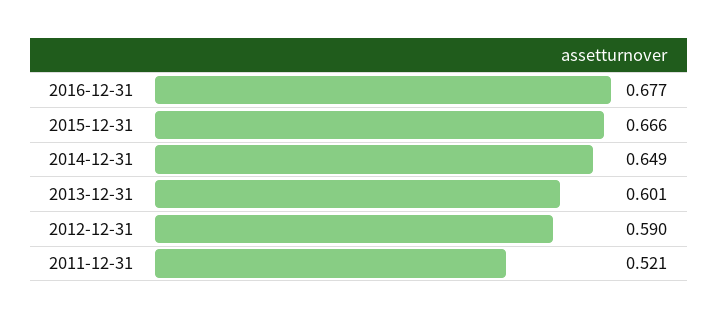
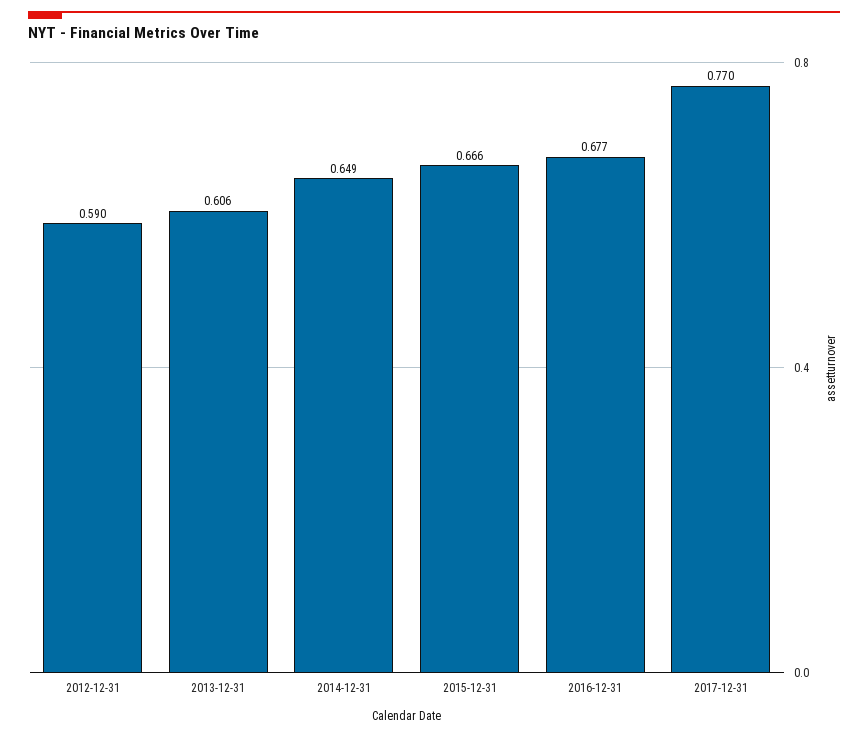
2013-12-31: 0.601 -> 0.606
2011-12-31: 0.521 -> none
2017-12-31: none -> 0.77

